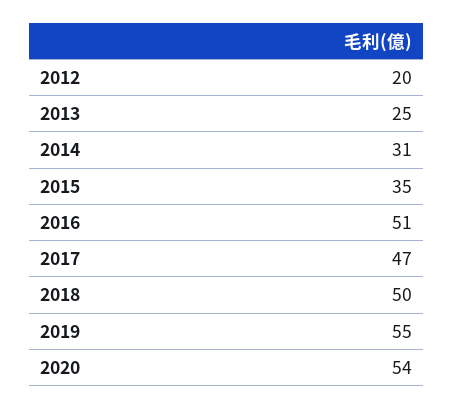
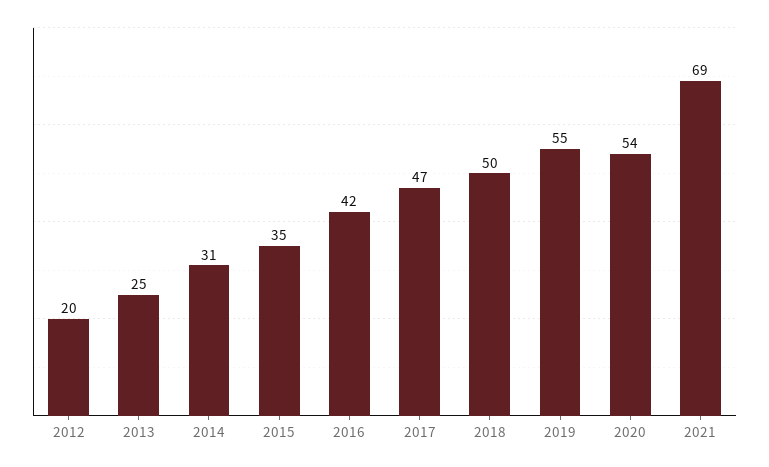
2016: 51 -> 42
2021: none -> 69

